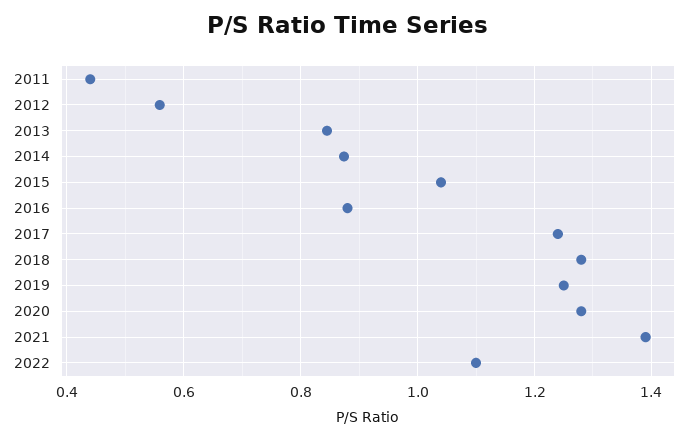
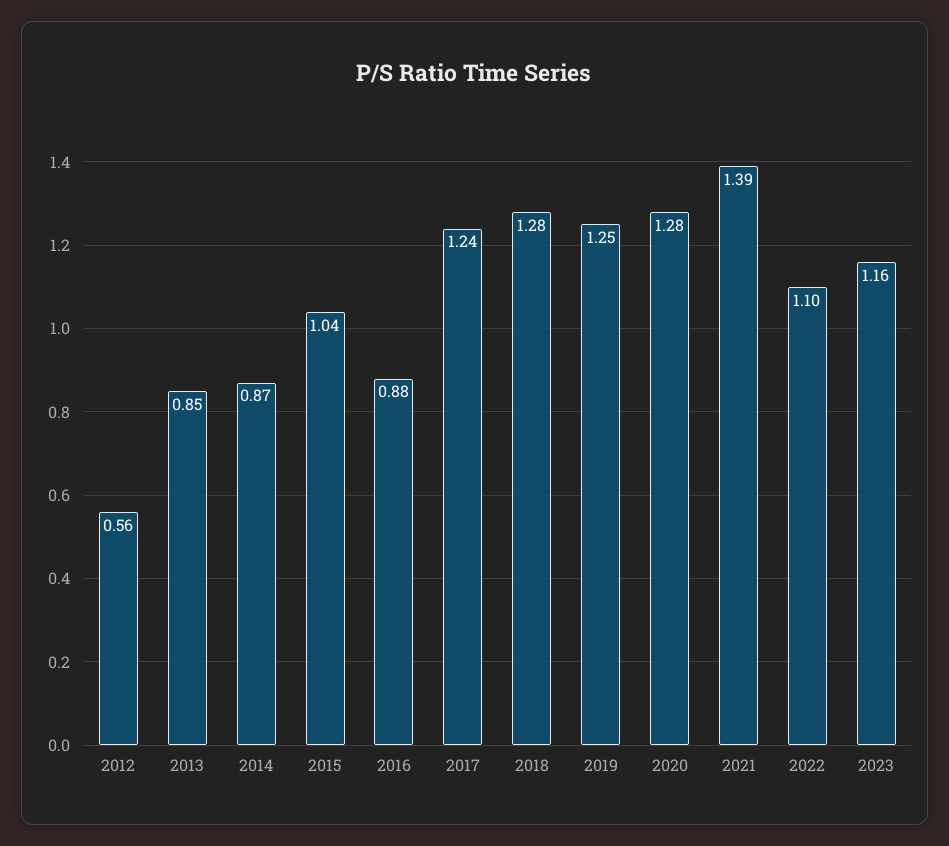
2011: 0.44 -> none
2023: none -> 1.16

